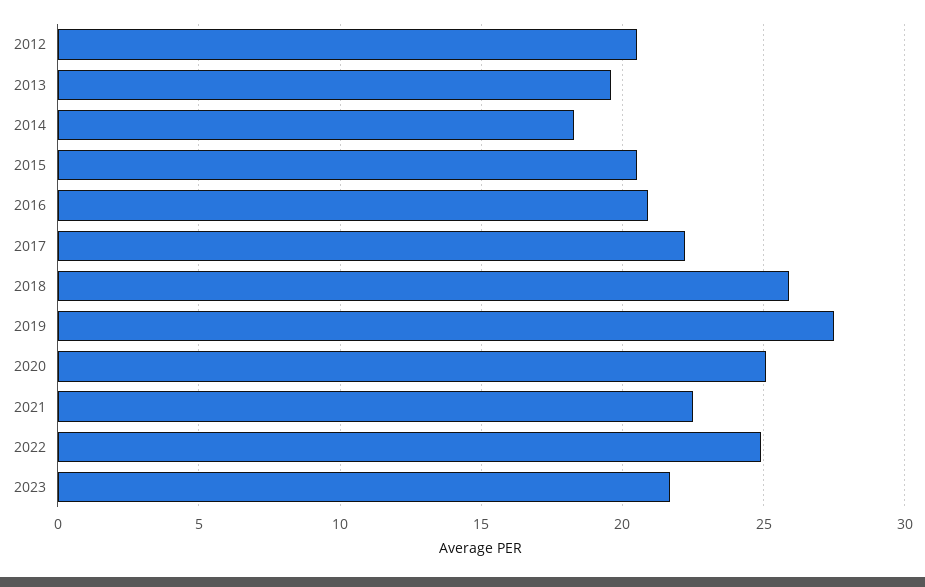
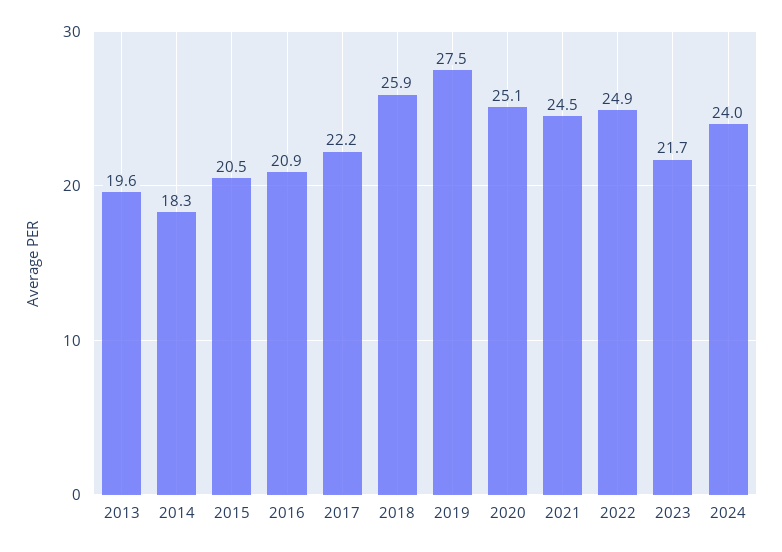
2012: 20.5 -> none
2021: 22.5 -> 24.5
2024: none -> 24

